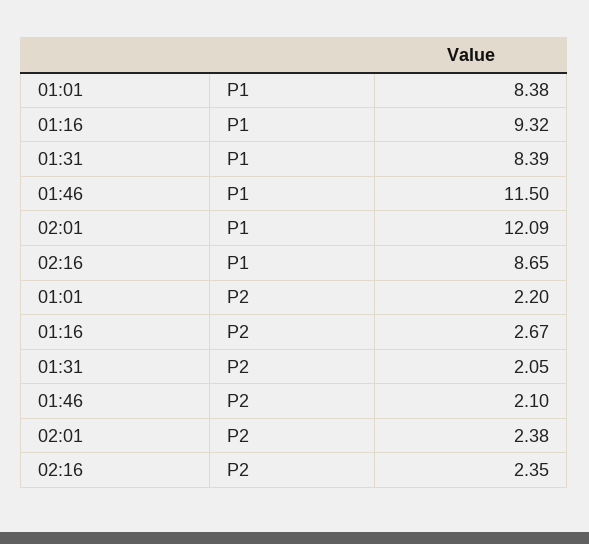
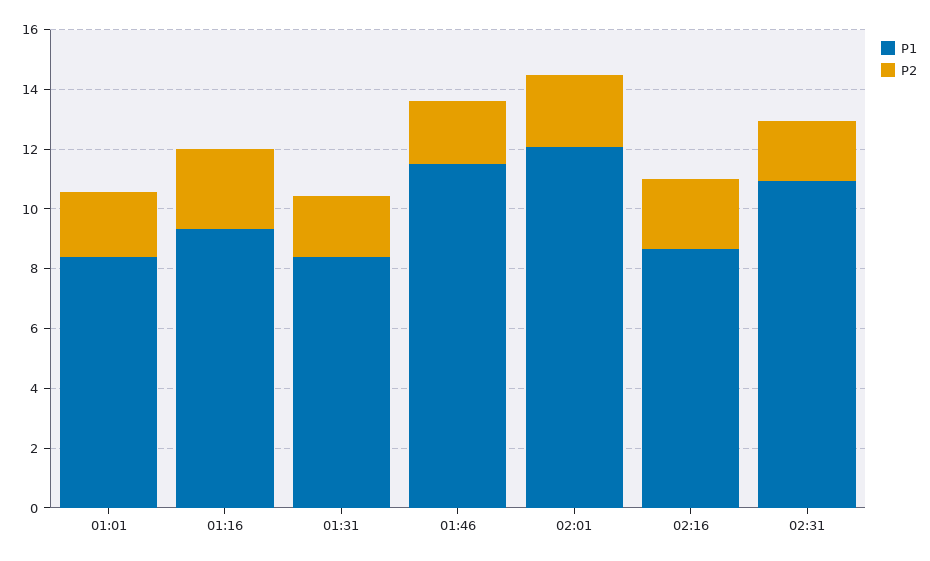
P1, 02:31: none -> 11
P2, 02:31: none -> 2

